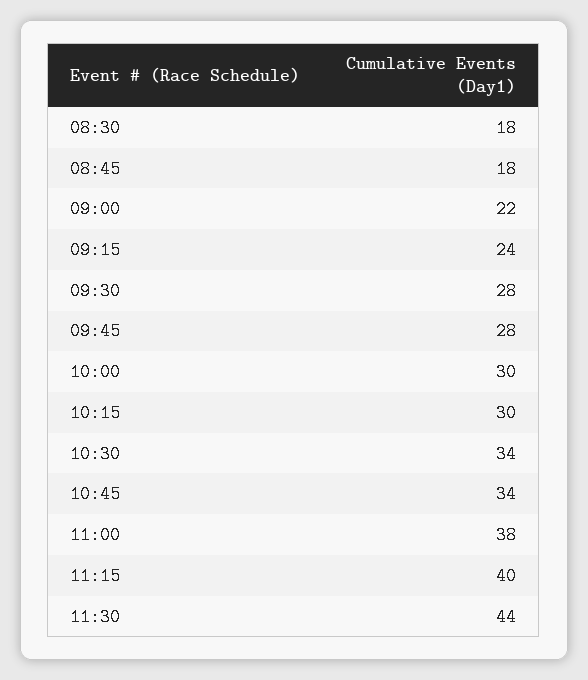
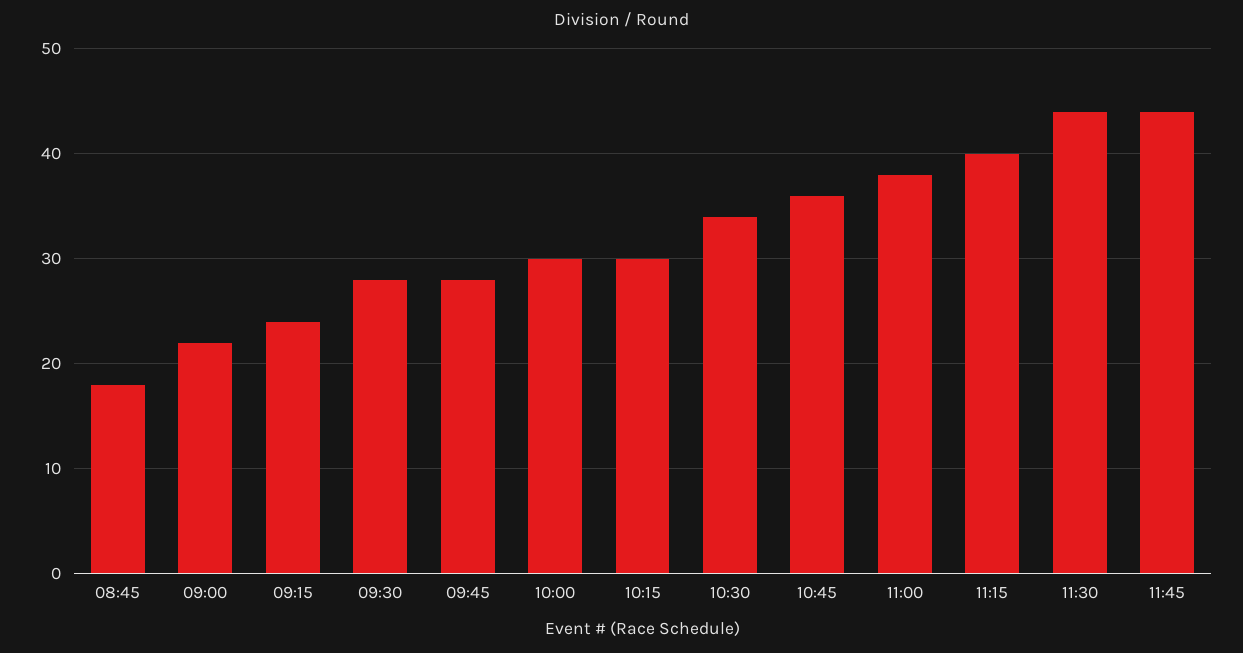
08:30: 18 -> none
10:45: 34 -> 36
11:45: none -> 44

